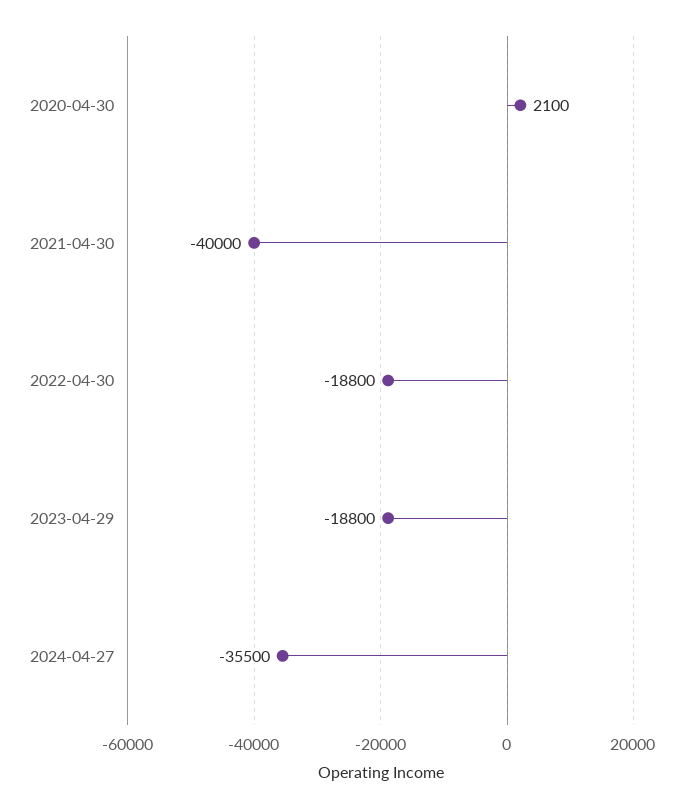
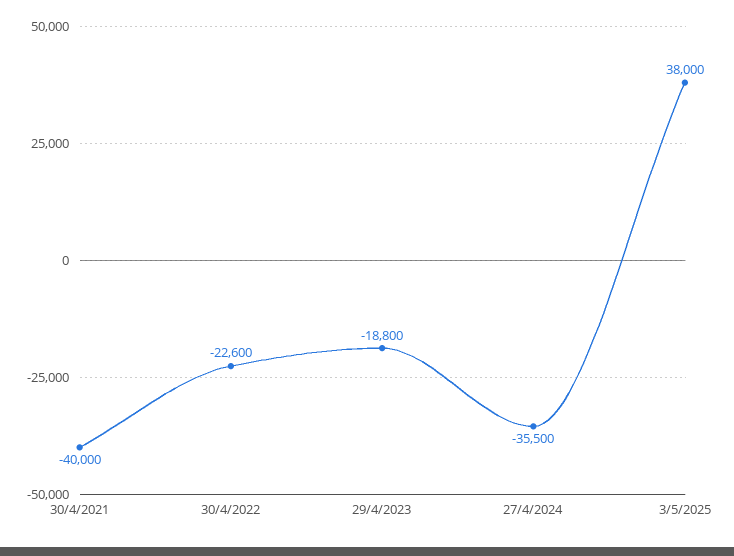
2020-04-30: 2100 -> none
2022-04-30: -18800 -> -22600
3/5/2025: none -> 38000

